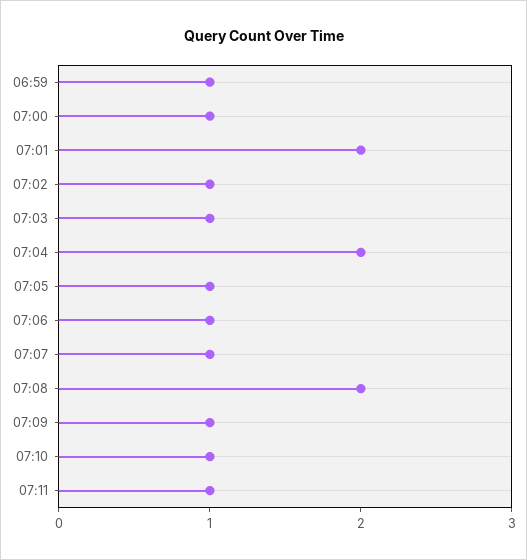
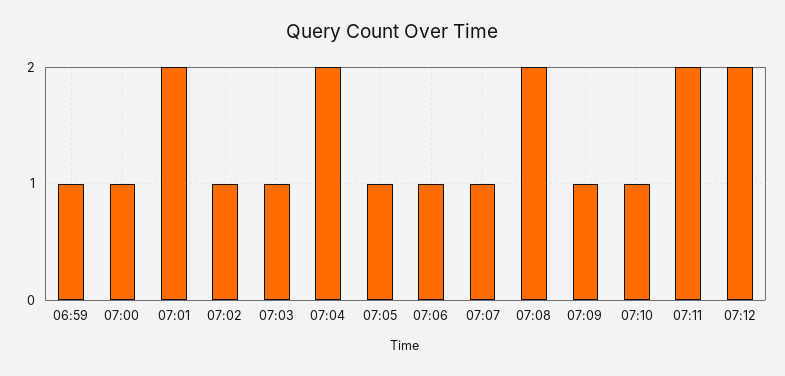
07:11: 1 -> 2
07:12: none -> 2

